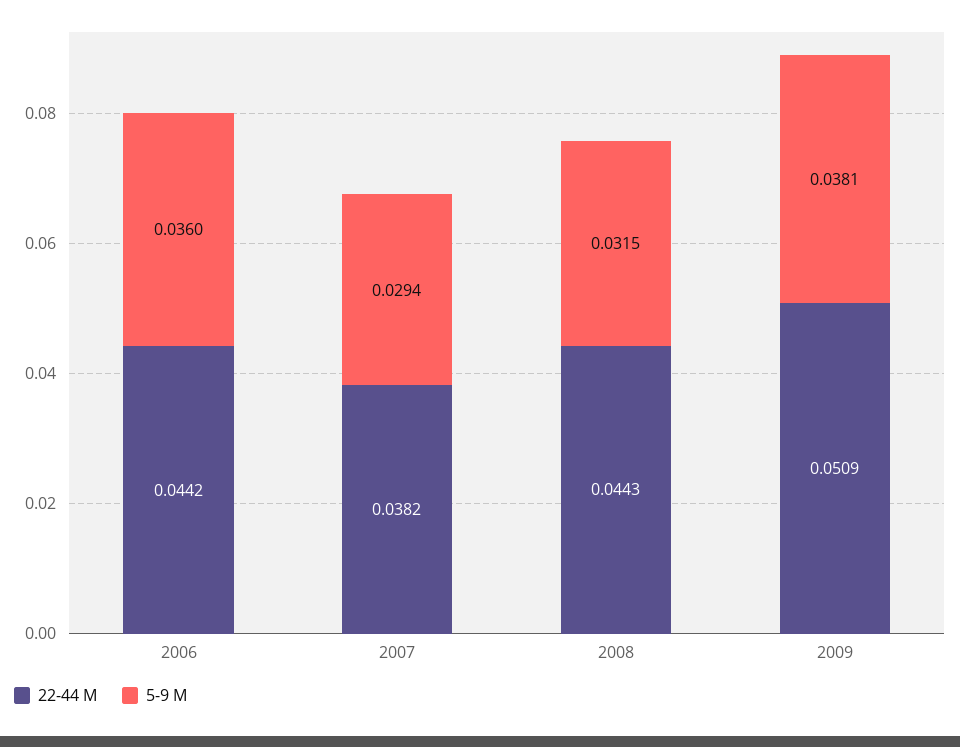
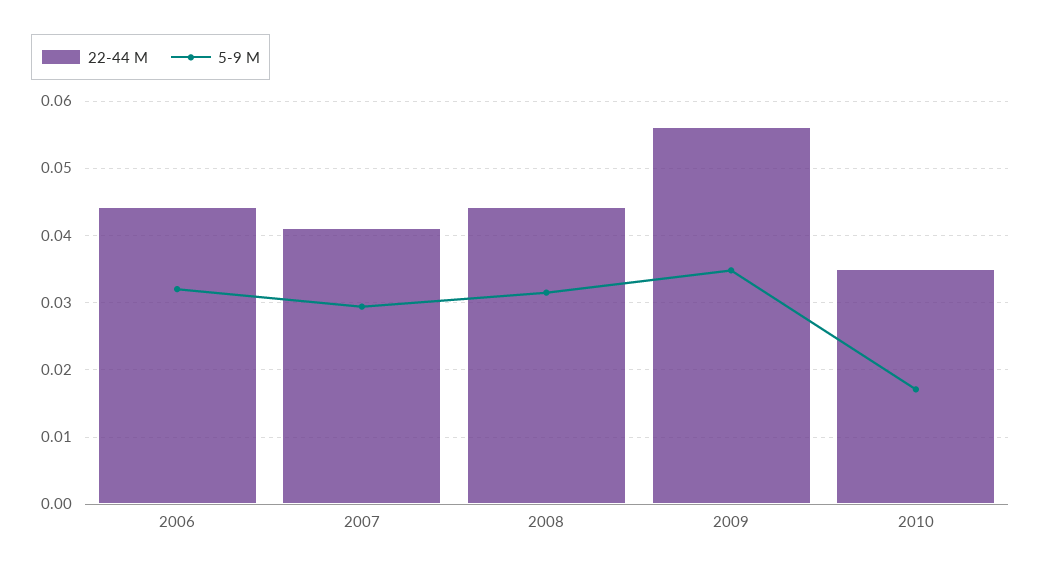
5-9 M, 2006: 0.036 -> 0.032
22-44 M, 2007: 0.0382 -> 0.041
22-44 M, 2009: 0.0509 -> 0.056
5-9 M, 2009: 0.0381 -> 0.035
22-44 M, 2010: none -> 0.035
5-9 M, 2010: none -> 0.017

